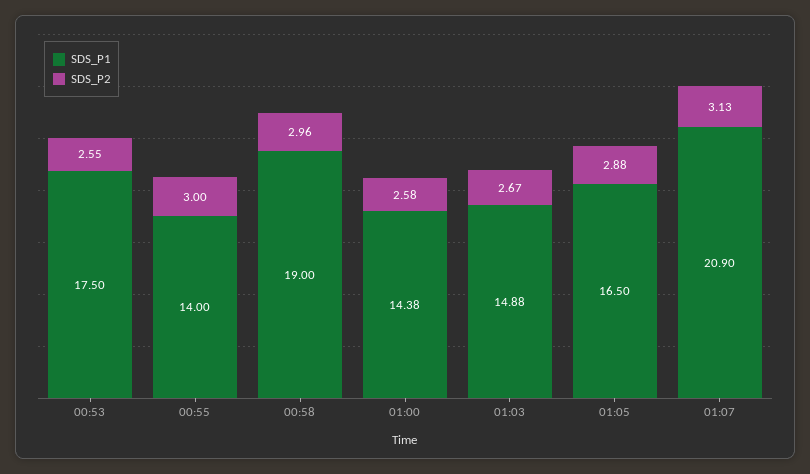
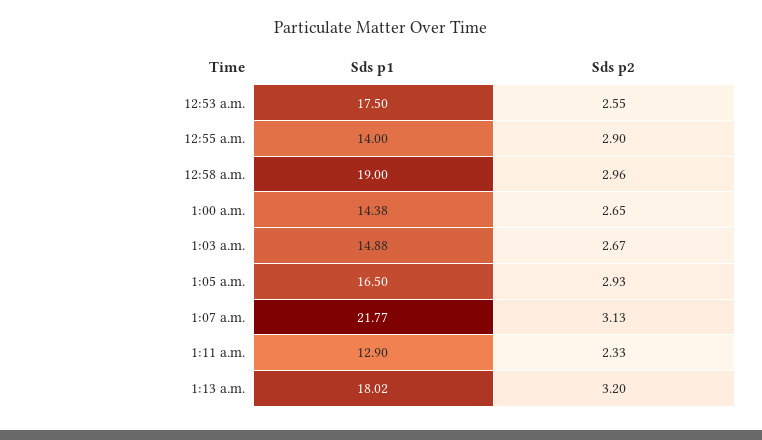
SDS_P2, 00:55: 3 -> 2.9
SDS_P2, 01:00: 2.58 -> 2.65
SDS_P2, 01:05: 2.88 -> 2.93
SDS_P1, 01:07: 20.9 -> 21.77
SDS_P1, 1:11 a.m.: none -> 12.9
SDS_P2, 1:11 a.m.: none -> 2.33
SDS_P1, 1:13 a.m.: none -> 18.02
SDS_P2, 1:13 a.m.: none -> 3.2

